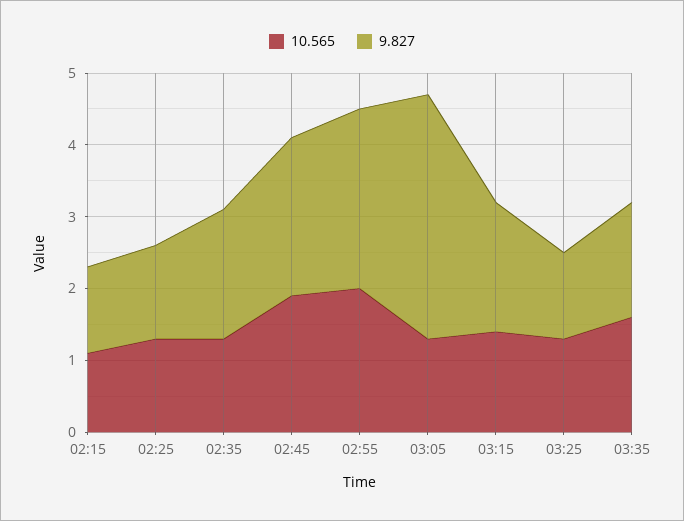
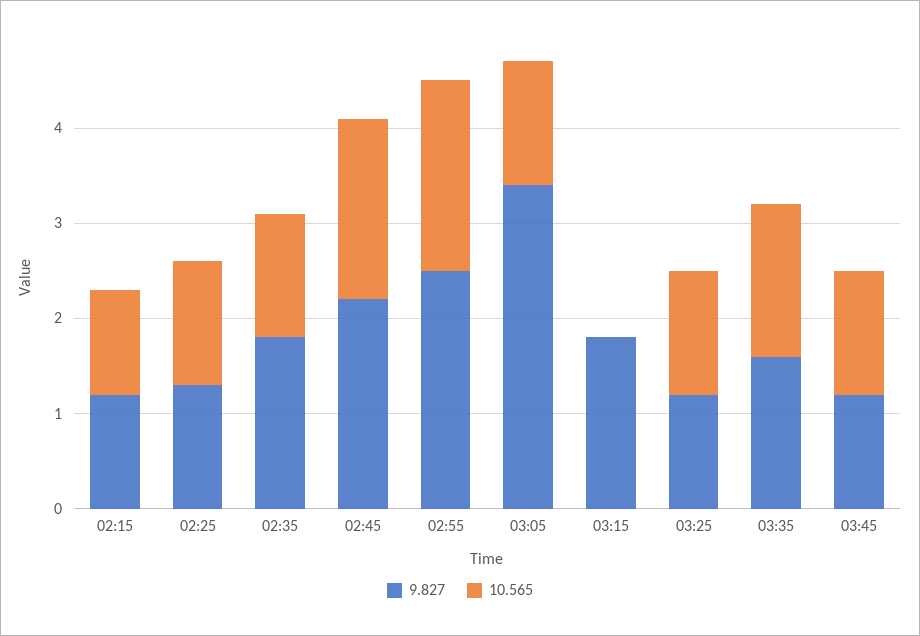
10.565, 03:15: 1.5 -> 0
9.827, 03:45: none -> 1.2
10.565, 03:45: none -> 1.3

